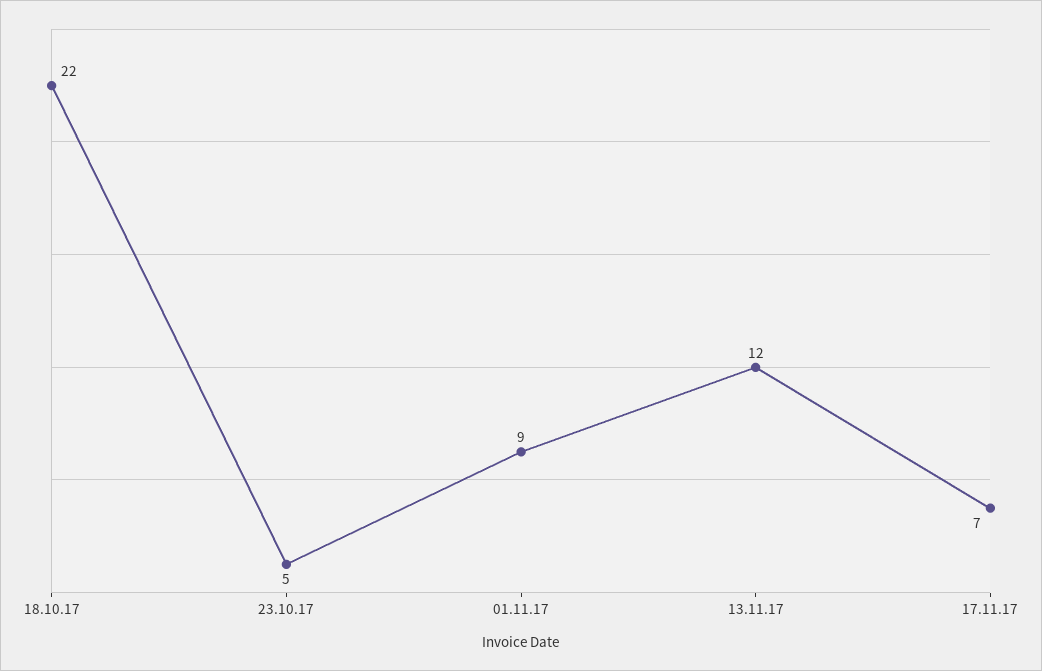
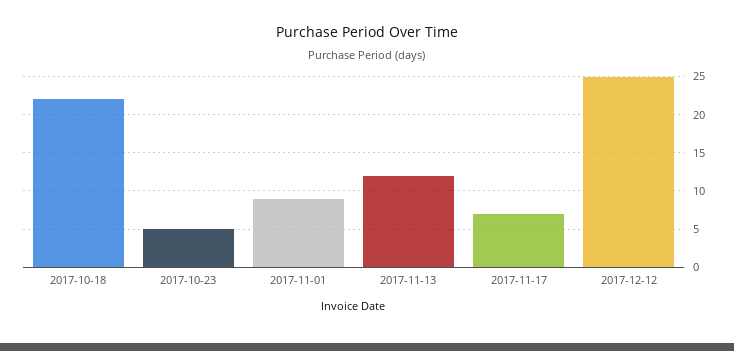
2017-12-12: none -> 25

